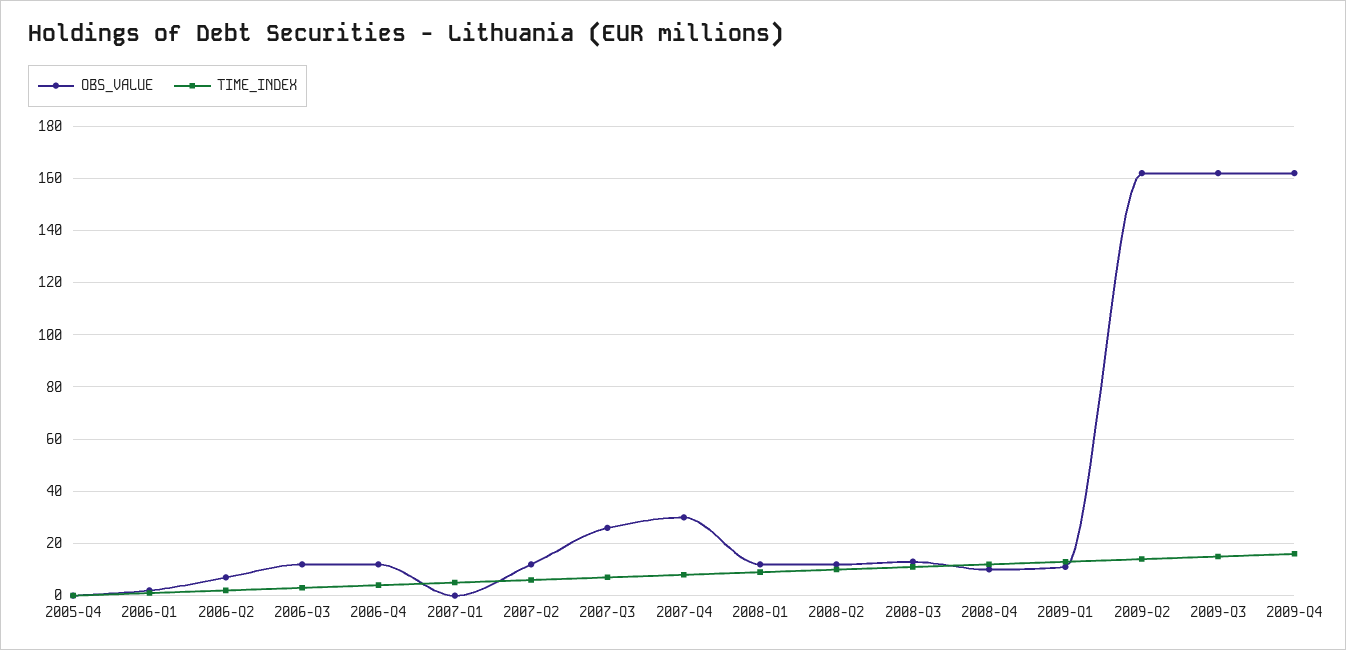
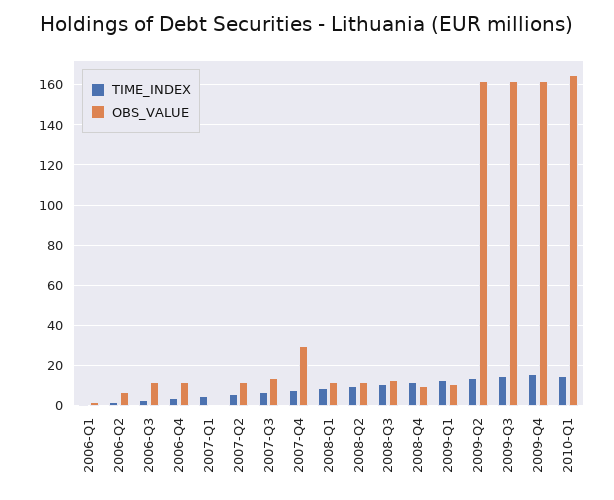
OBS_VALUE, 2005-Q4: 0 -> none
TIME_INDEX, 2005-Q4: 0 -> none
OBS_VALUE, 2007-Q3: 25 -> 15
TIME_INDEX, 2010-Q1: none -> 15
OBS_VALUE, 2010-Q1: none -> 165

